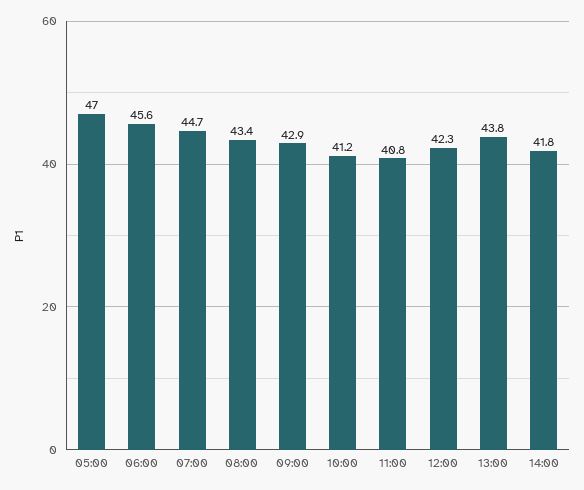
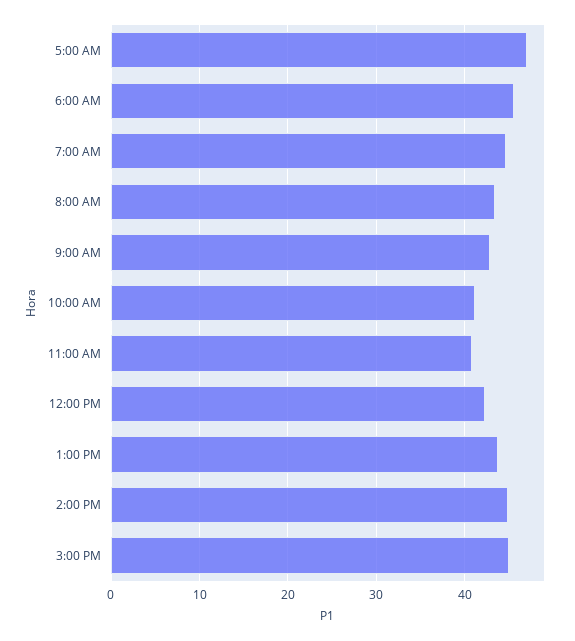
14:00: 41.8 -> 45
3:00 PM: none -> 45

